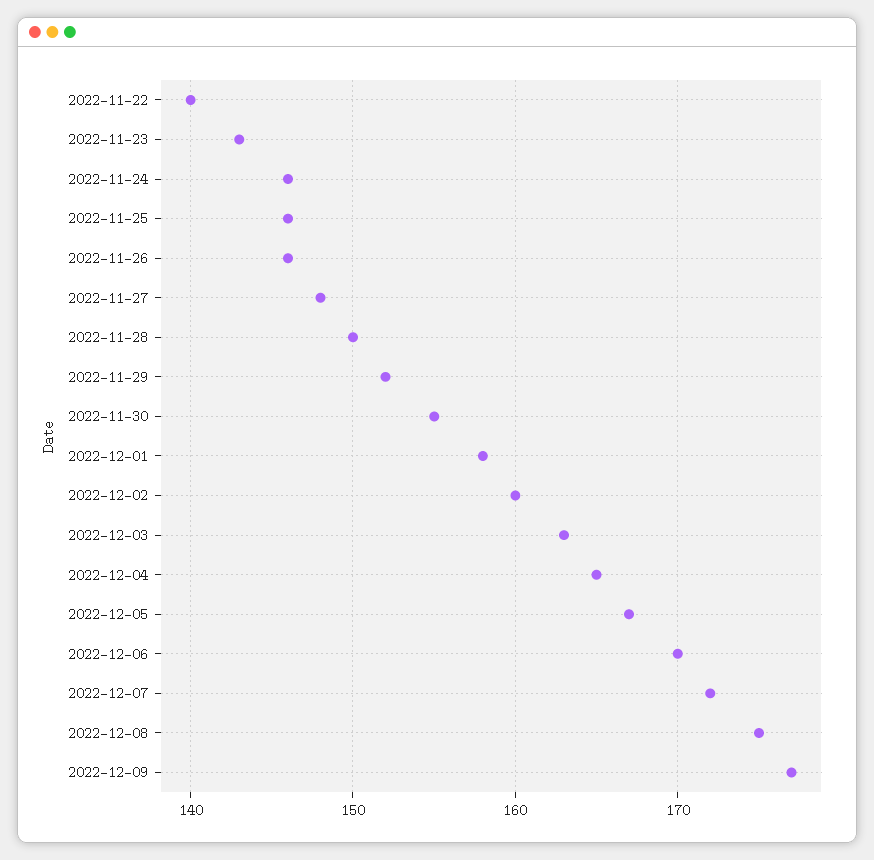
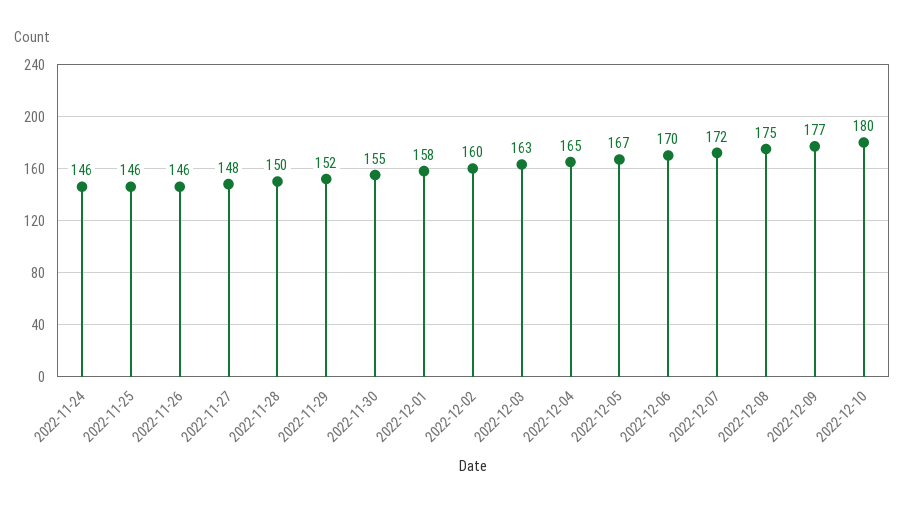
2022-11-22: 140 -> none
2022-11-23: 143 -> none
2022-12-10: none -> 180

